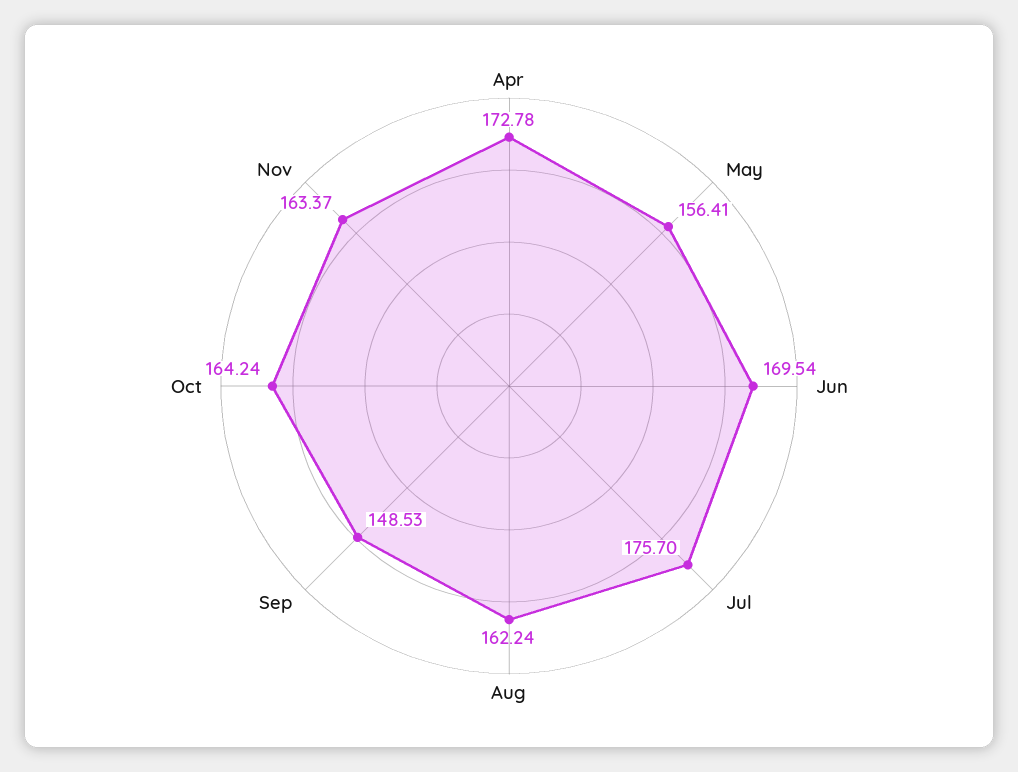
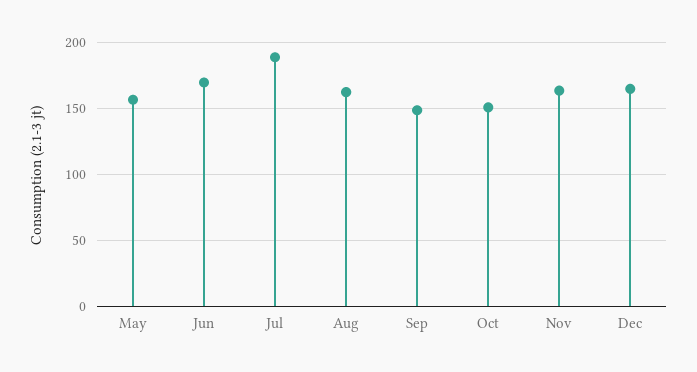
Apr: 172.78 -> none
Jul: 175.7 -> 190
Oct: 164.24 -> 150
Dec: none -> 165

